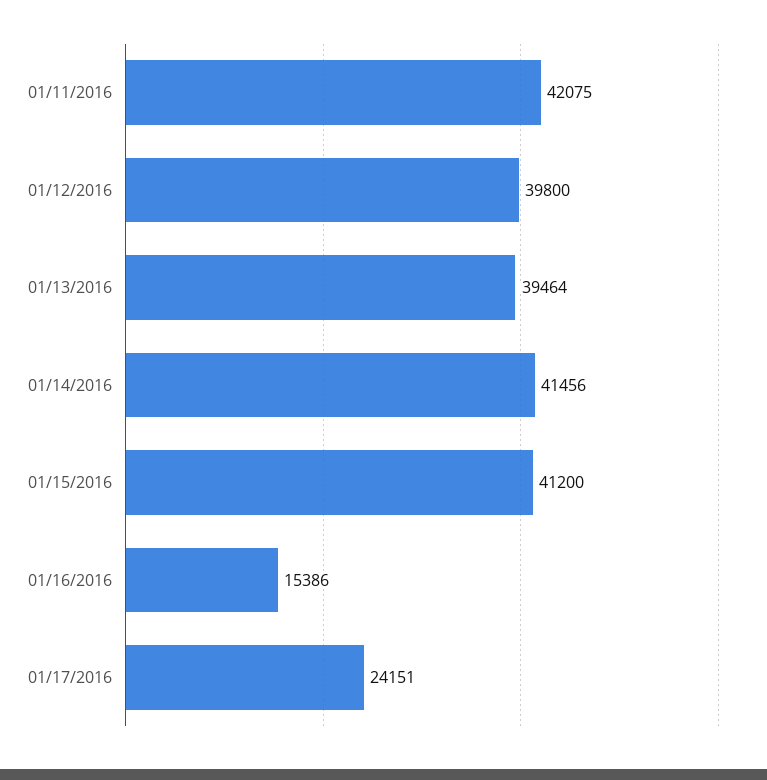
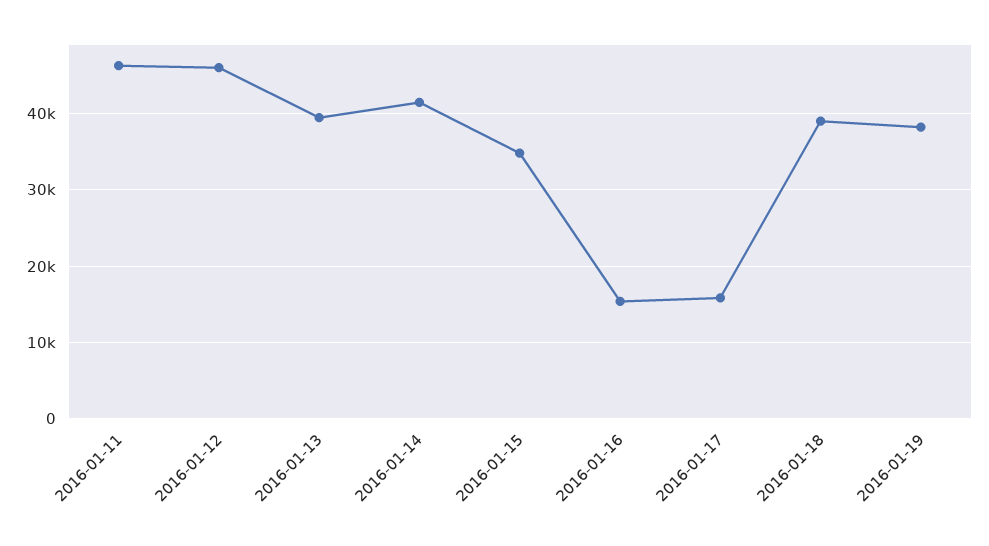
01/11/2016: 42075 -> 46000
01/12/2016: 39800 -> 46000
01/15/2016: 41200 -> 35000
01/17/2016: 24151 -> 16000
2016-01-18: none -> 39000
2016-01-19: none -> 38000

